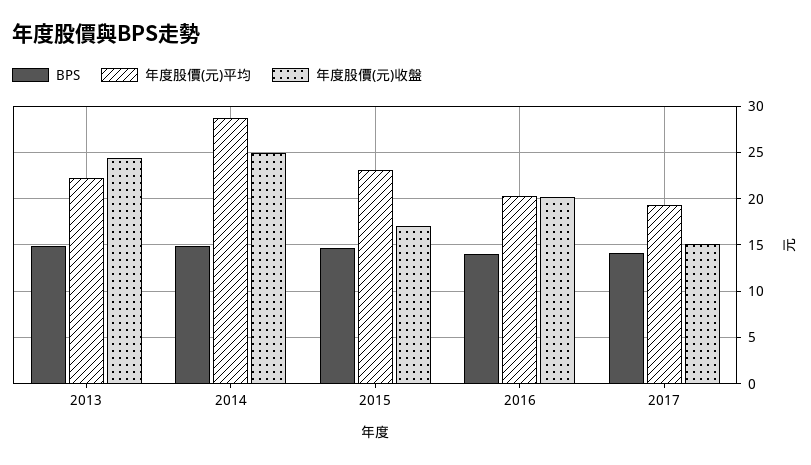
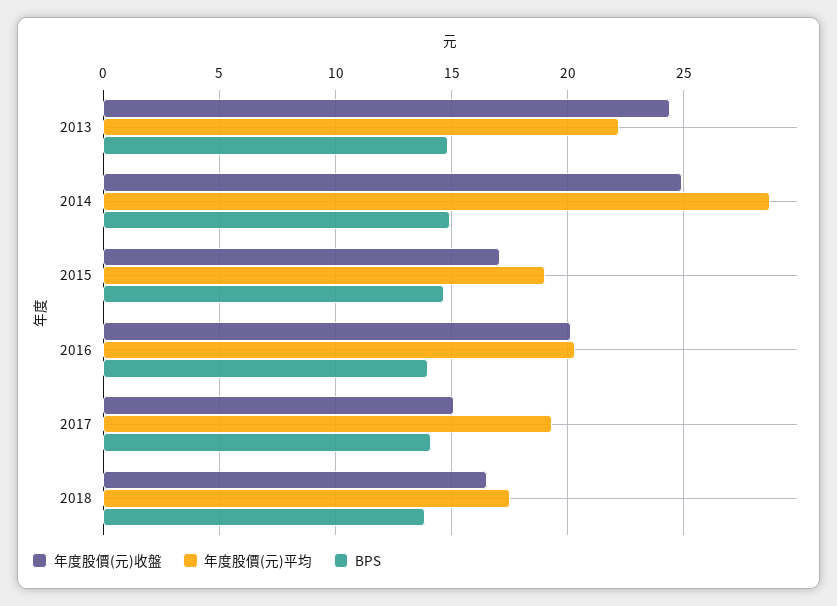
年度股價(元)平均, 2015: 23 -> 19
年度股價(元)收盤, 2018: none -> 16.5
年度股價(元)平均, 2018: none -> 17.5
BPS, 2018: none -> 14

